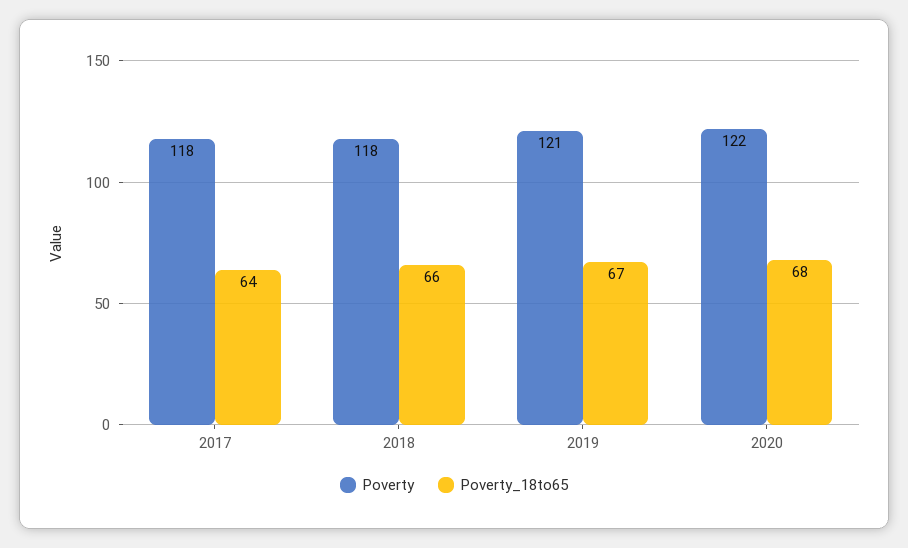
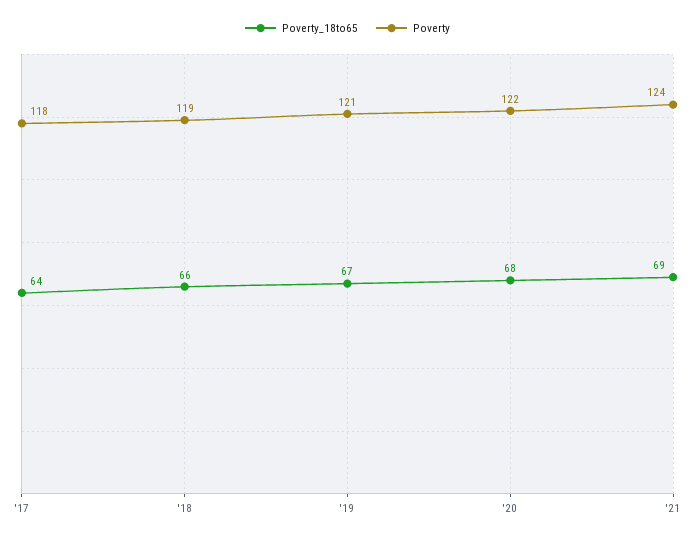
Poverty, 2018: 118 -> 119
Poverty_18to65, '21: none -> 69
Poverty, '21: none -> 124

